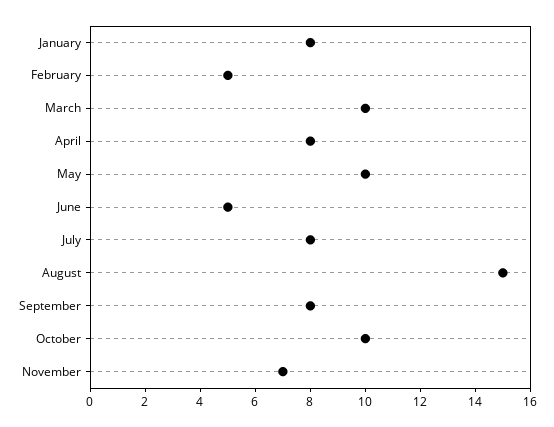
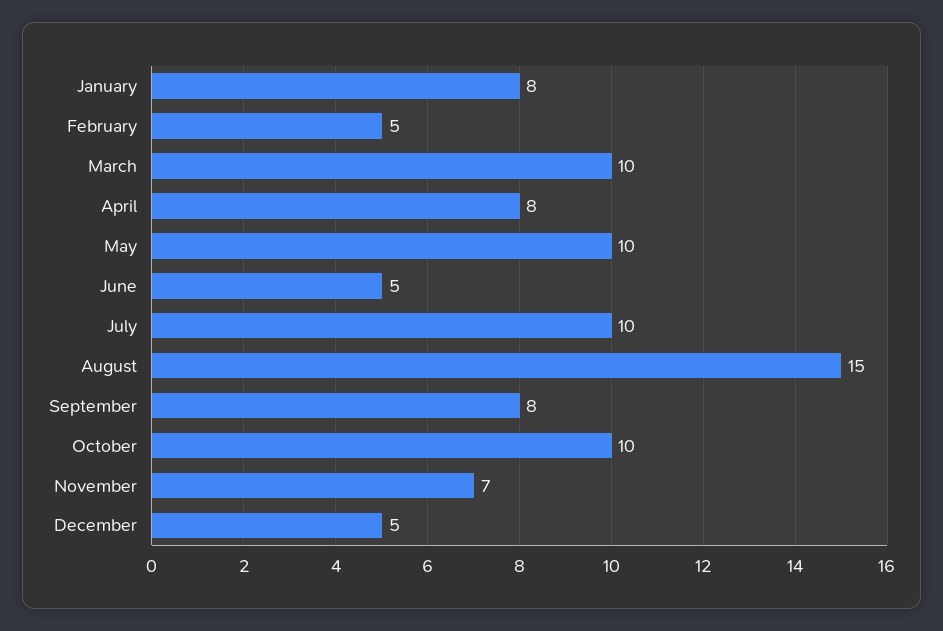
July: 8 -> 10
December: none -> 5

